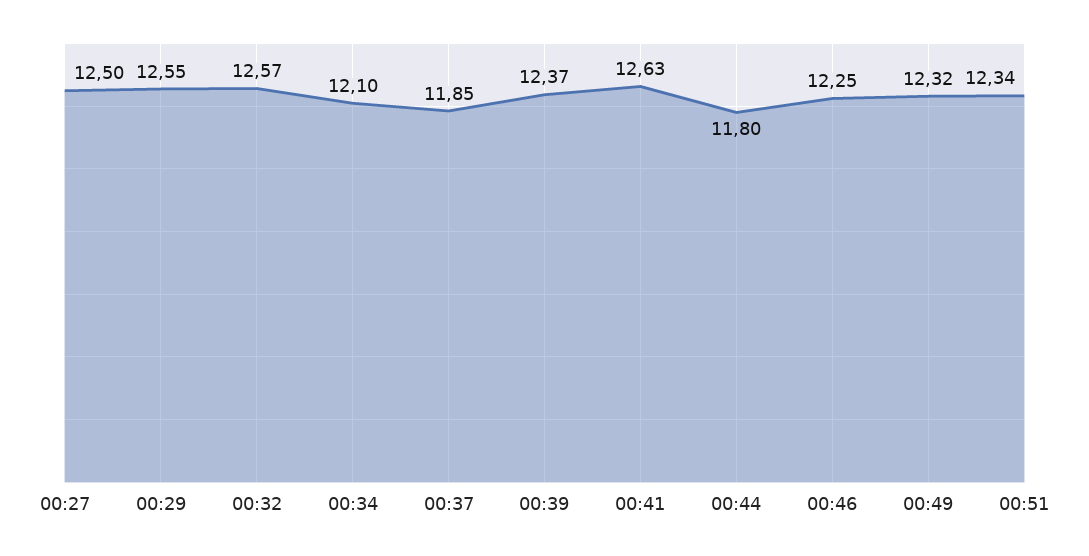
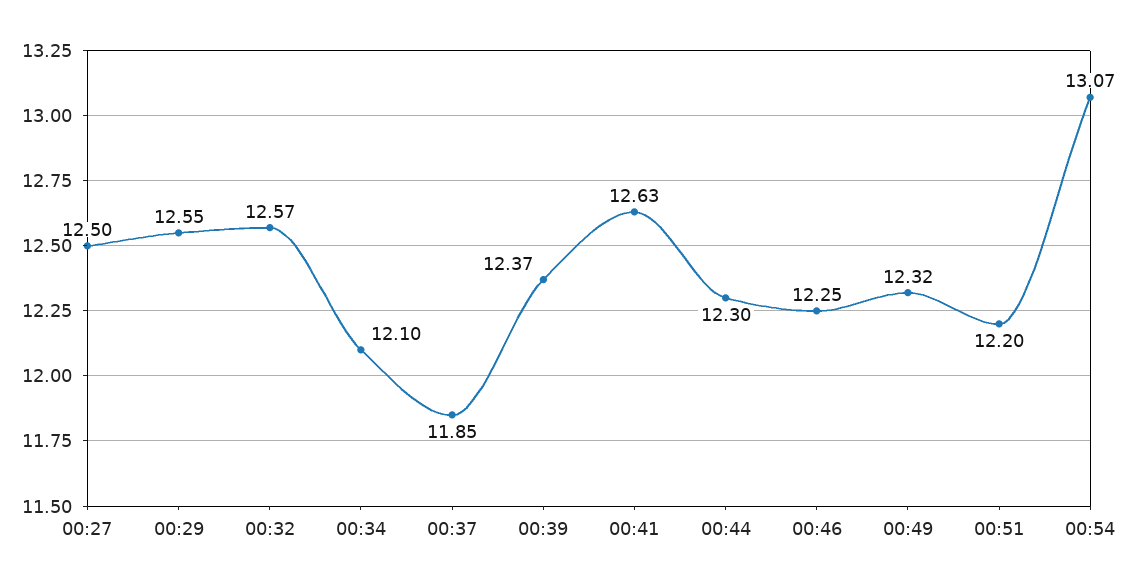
00:44: 11.8 -> 12.3
00:51: 12.34 -> 12.2
00:54: none -> 13.07

